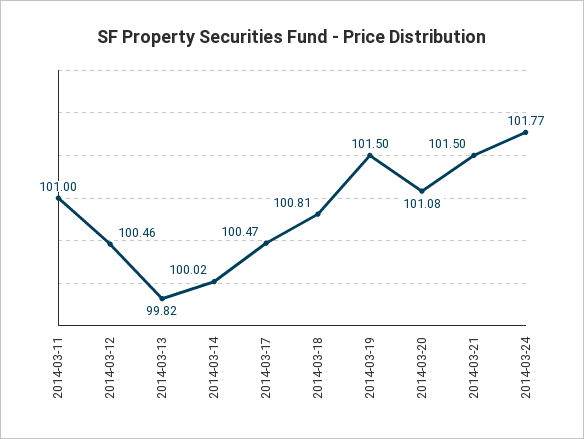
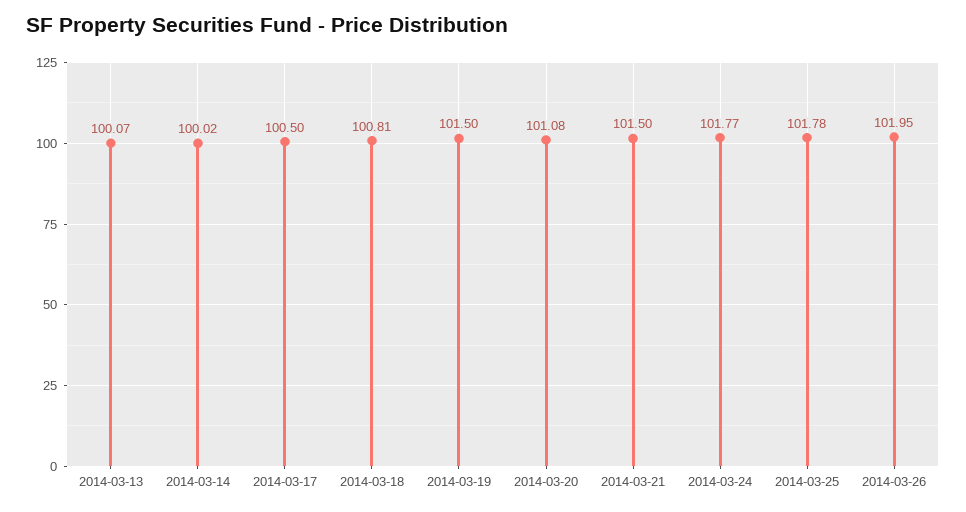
2014-03-11: 101 -> none
2014-03-12: 100.46 -> none
2014-03-13: 99.82 -> 100.07
2014-03-17: 100.47 -> 100.5
2014-03-25: none -> 101.78
2014-03-26: none -> 101.95

